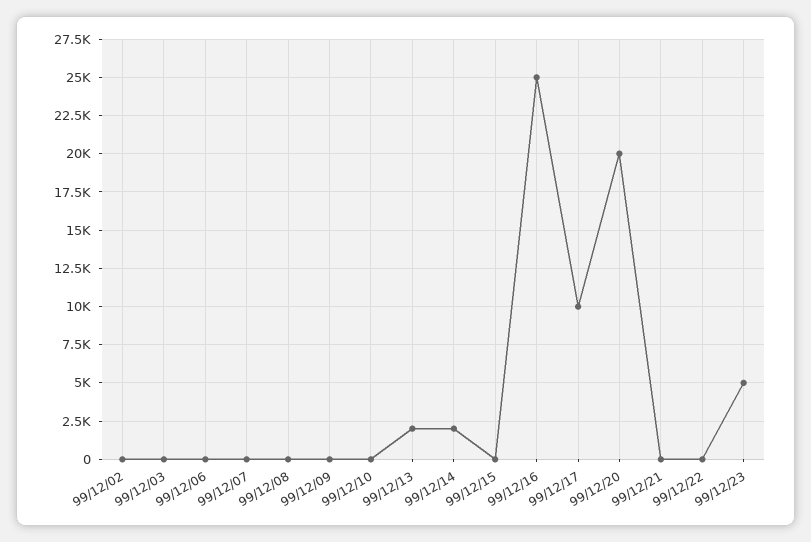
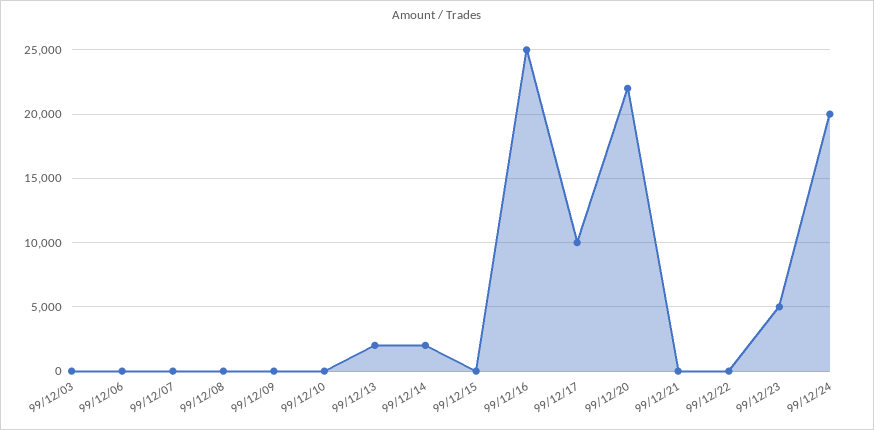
99/12/02: 0 -> none
99/12/20: 20000 -> 22000
99/12/24: none -> 20000

